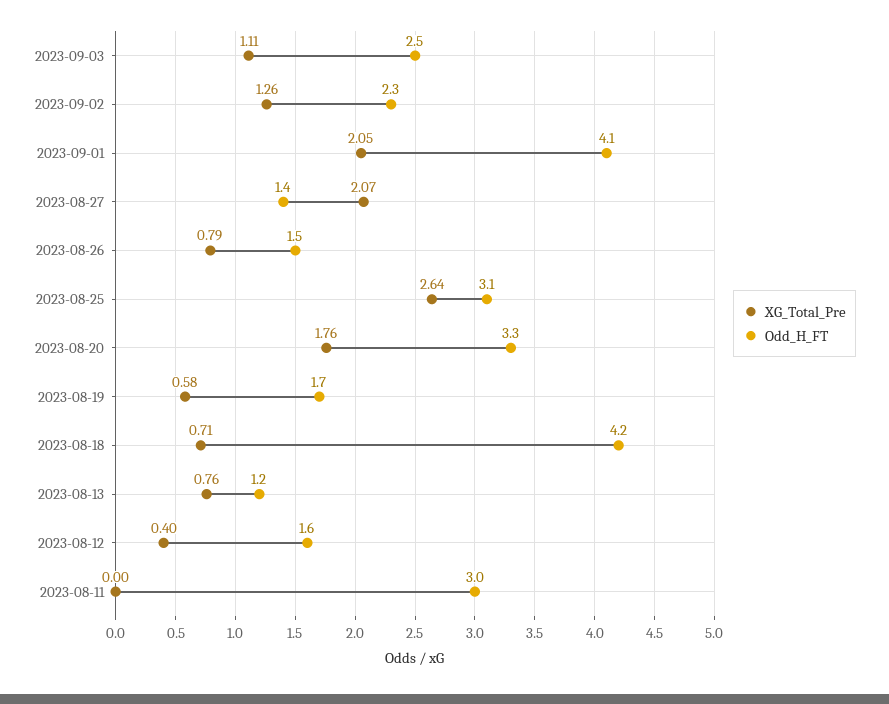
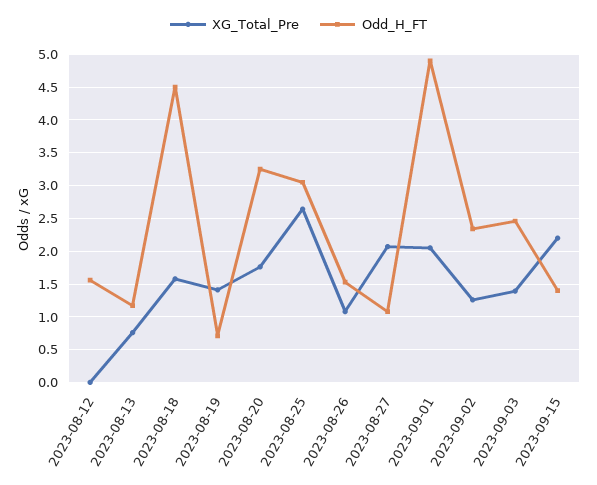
XG_Total_Pre, 2023-09-03: 1.11 -> 1.4
Odd_H_FT, 2023-09-01: 4.1 -> 4.9
Odd_H_FT, 2023-08-27: 1.4 -> 1.1
XG_Total_Pre, 2023-08-26: 0.79 -> 1.1
XG_Total_Pre, 2023-08-19: 0.58 -> 1.4
Odd_H_FT, 2023-08-19: 1.7 -> 0.7
XG_Total_Pre, 2023-08-18: 0.71 -> 1.6
Odd_H_FT, 2023-08-18: 4.2 -> 4.5
XG_Total_Pre, 2023-08-12: 0.4 -> 0
XG_Total_Pre, 2023-08-11: 0 -> none
Odd_H_FT, 2023-08-11: 3 -> none
XG_Total_Pre, 2023-09-15: none -> 2.2
Odd_H_FT, 2023-09-15: none -> 1.4

